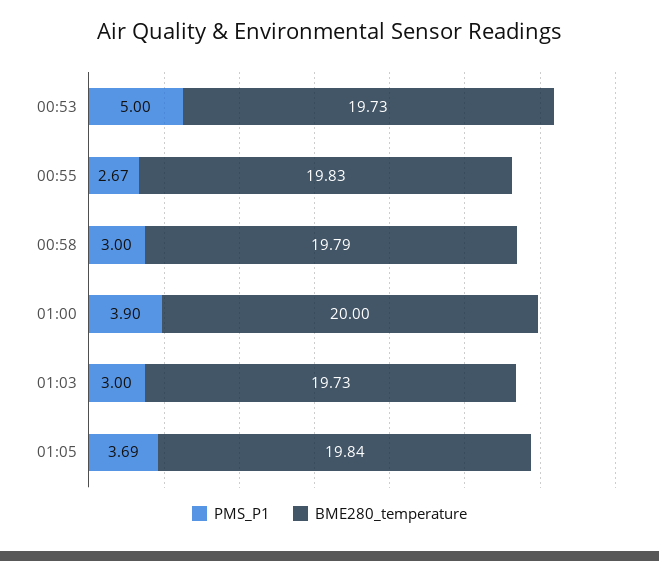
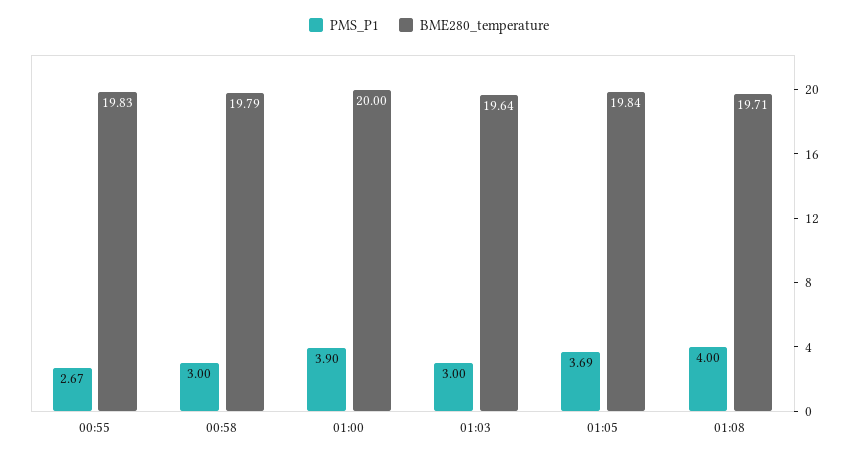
PMS_P1, 00:53: 5 -> none
BME280_temperature, 00:53: 19.73 -> none
BME280_temperature, 01:03: 19.73 -> 19.64
PMS_P1, 01:08: none -> 4
BME280_temperature, 01:08: none -> 19.71

